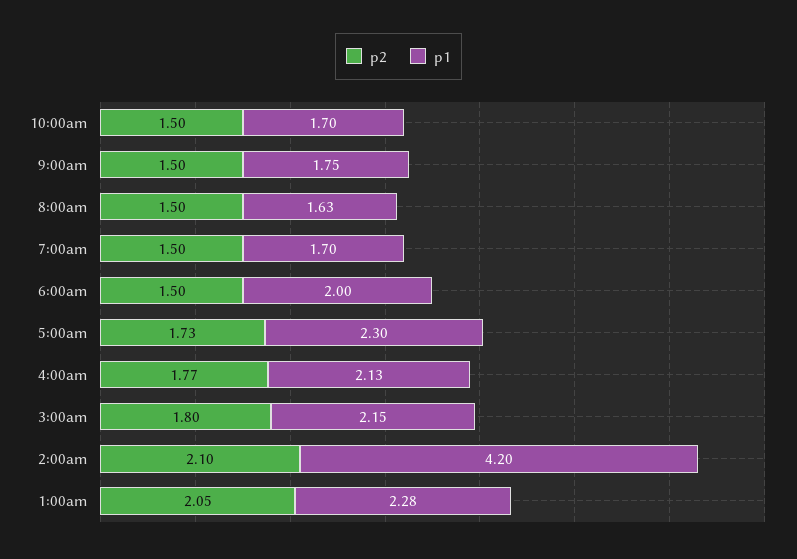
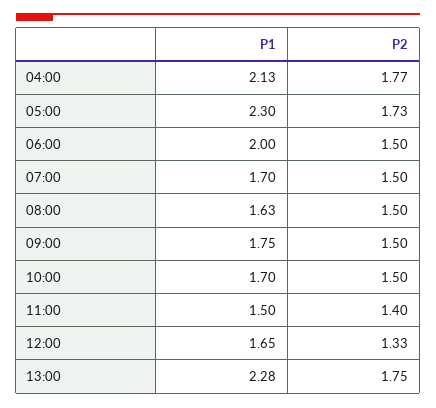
p2, 3:00am: 1.8 -> none
p1, 3:00am: 2.15 -> none
p2, 2:00am: 2.1 -> none
p1, 2:00am: 4.2 -> none
p2, 1:00am: 2.05 -> none
p1, 1:00am: 2.28 -> none
p1, 11:00: none -> 1.5
p2, 11:00: none -> 1.4
p1, 12:00: none -> 1.65
p2, 12:00: none -> 1.33
p1, 13:00: none -> 2.28
p2, 13:00: none -> 1.75

